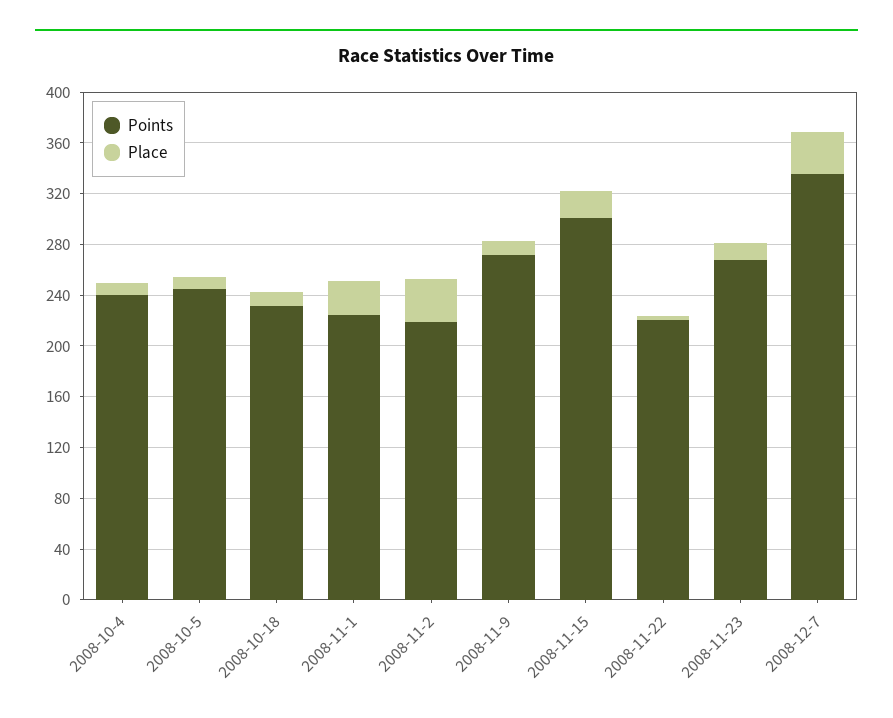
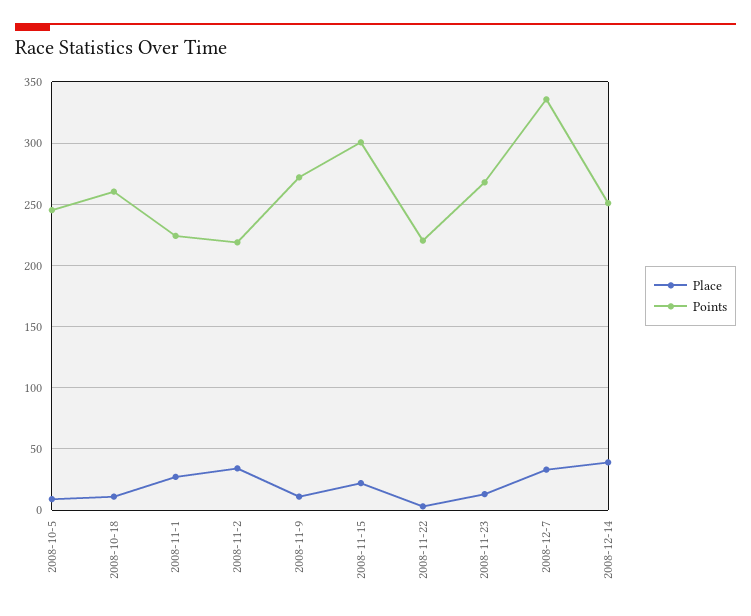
Points, 2008-10-4: 240 -> none
Place, 2008-10-4: 10 -> none
Points, 2008-10-18: 230 -> 260
Place, 2008-12-14: none -> 40
Points, 2008-12-14: none -> 250

